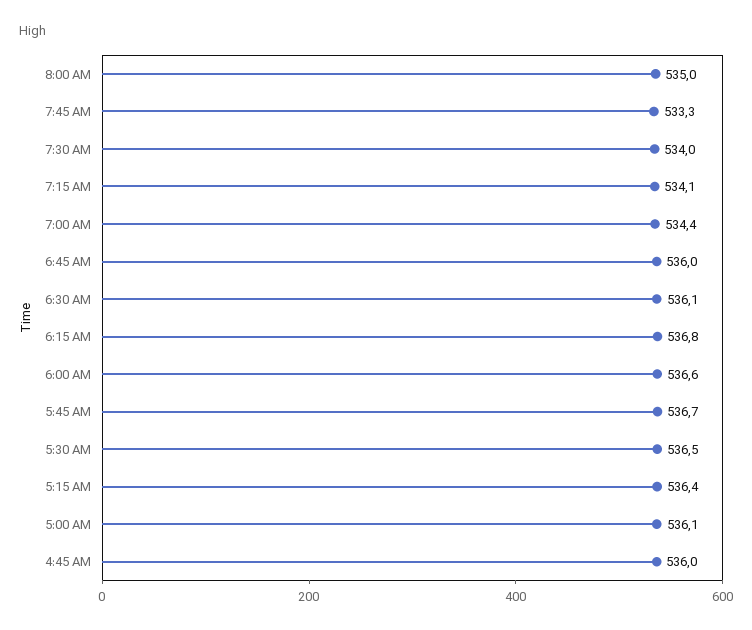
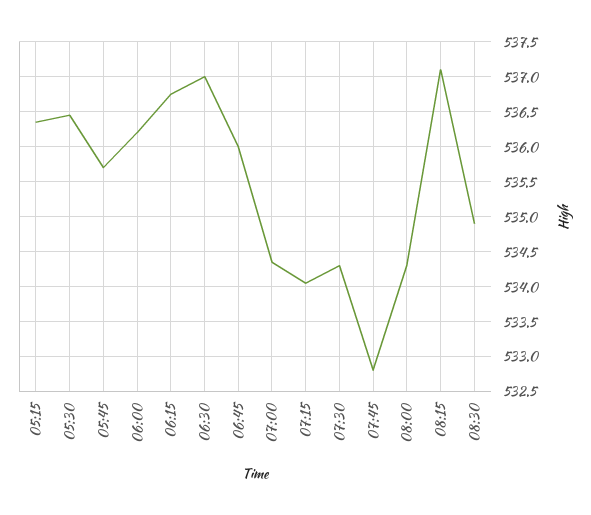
8:00 AM: 535 -> 534.3
7:45 AM: 533.3 -> 532.8
7:30 AM: 534 -> 534.3
6:30 AM: 536.1 -> 537
6:00 AM: 536.6 -> 536.2
5:45 AM: 536.7 -> 535.7
5:00 AM: 536.1 -> none
4:45 AM: 536 -> none
08:15: none -> 537.1
08:30: none -> 534.9

